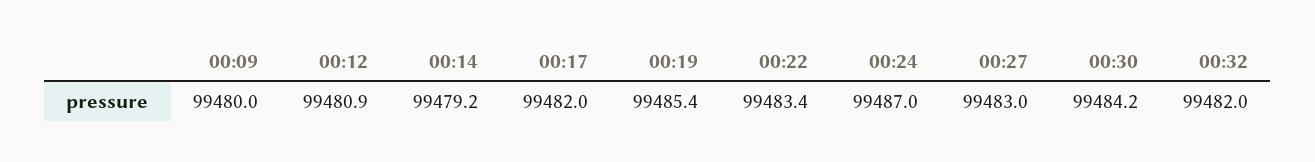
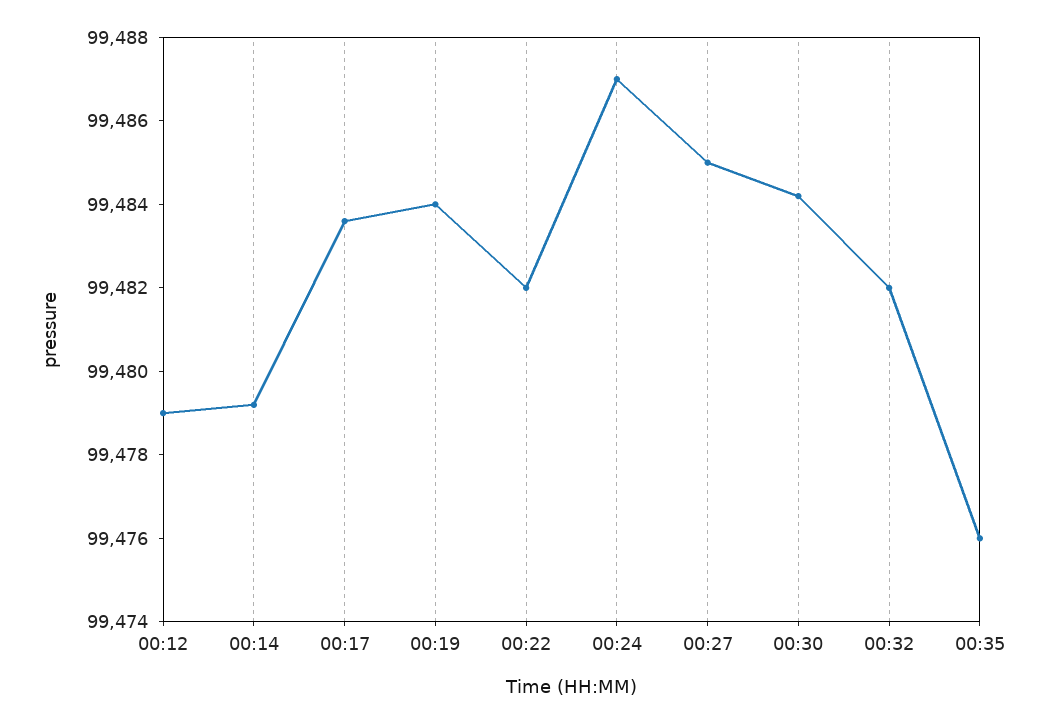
00:09: 99480 -> none
00:12: 99480.9 -> 99479
00:17: 99482 -> 99483.5
00:19: 99485.4 -> 99484
00:22: 99483.4 -> 99482
00:27: 99483 -> 99485
00:35: none -> 99476

